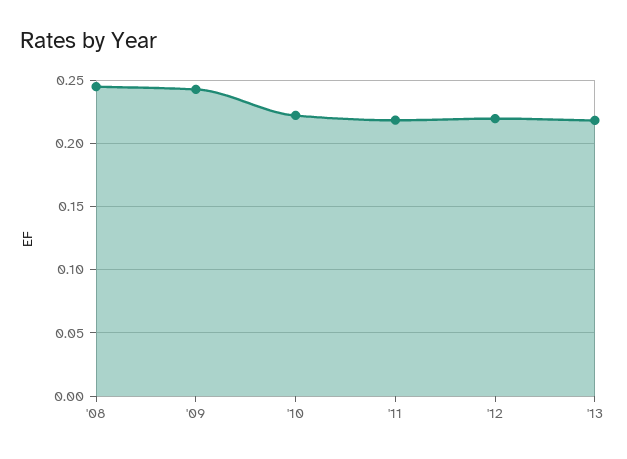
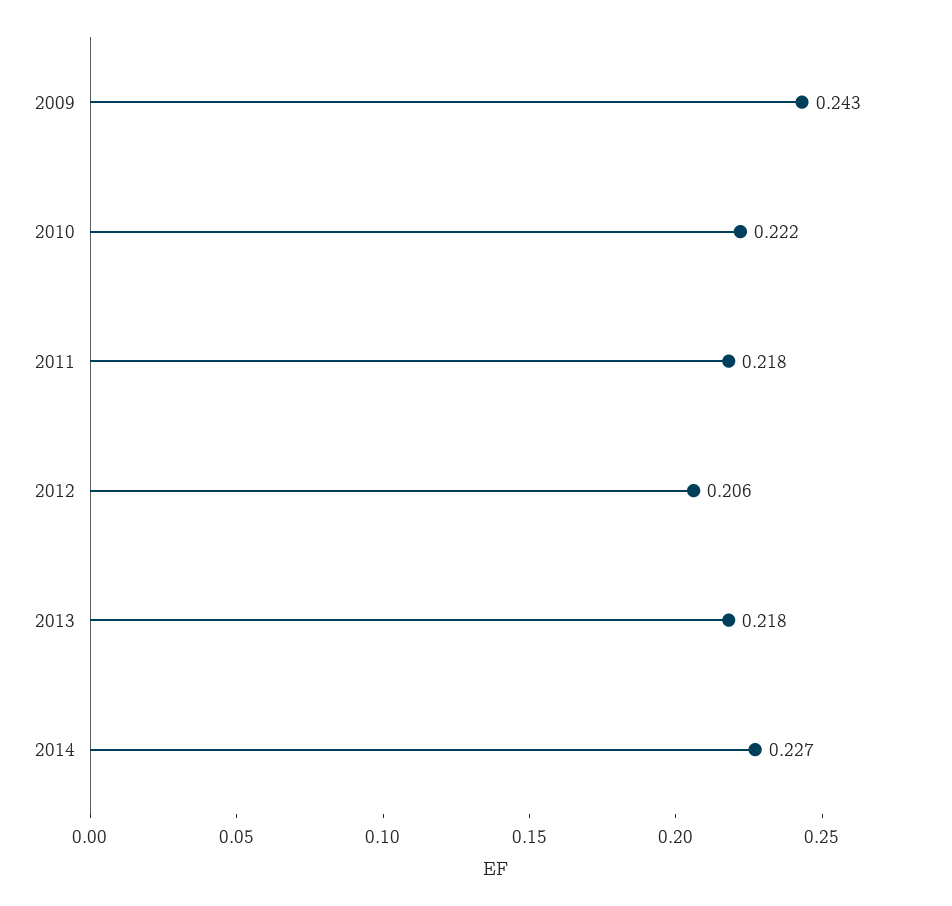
'08: 0.245 -> none
'12: 0.22 -> 0.206
2014: none -> 0.227

